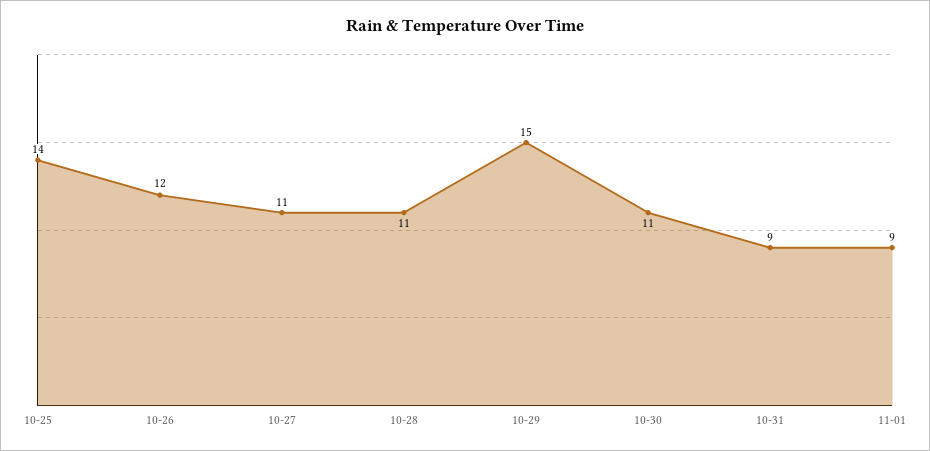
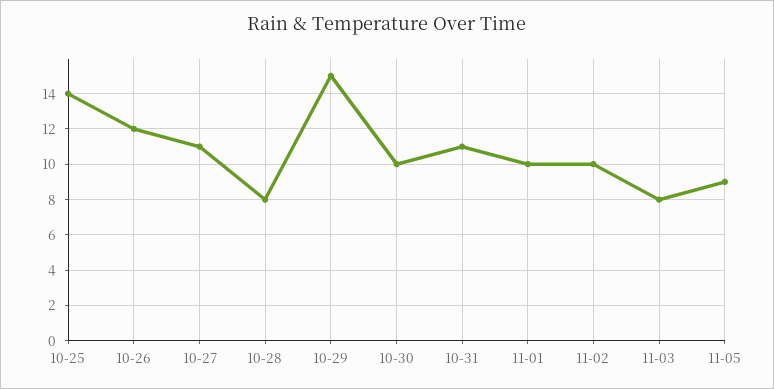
10-28: 11 -> 8
10-30: 11 -> 10
10-31: 9 -> 11
11-01: 9 -> 10
11-02: none -> 10
11-03: none -> 8
11-05: none -> 9

